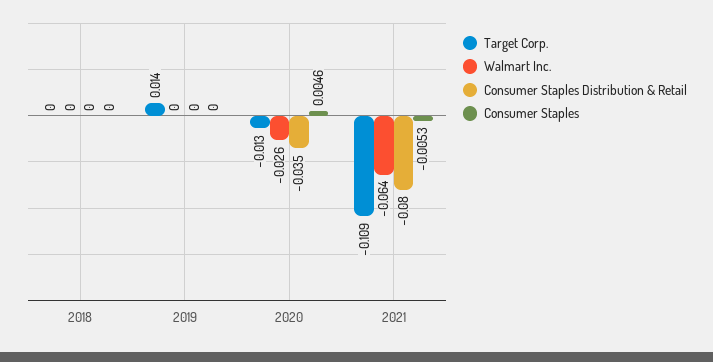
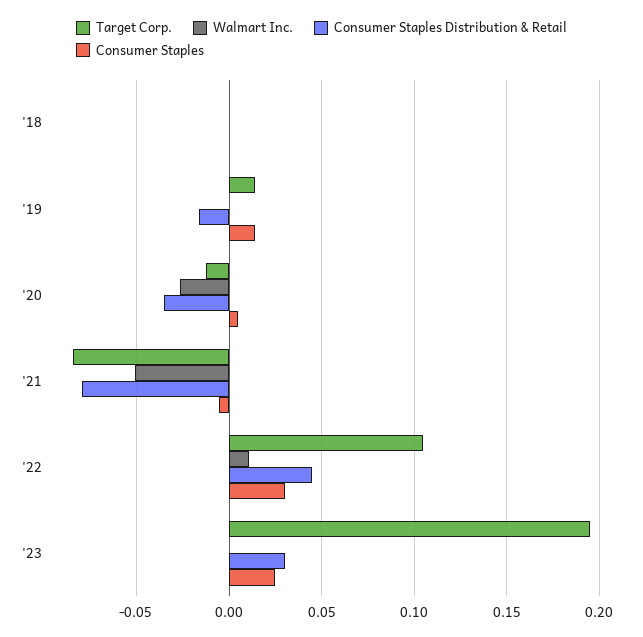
Consumer Staples Distribution & Retail, 2019: 0 -> -0.015
Consumer Staples, 2019: 0 -> 0.015
Target Corp., 2021: -0.109 -> -0.085
Walmart Inc., 2021: -0.064 -> -0.05
Target Corp., '22: none -> 0.105
Walmart Inc., '22: none -> 0.01
Consumer Staples Distribution & Retail, '22: none -> 0.045
Consumer Staples, '22: none -> 0.03
Target Corp., '23: none -> 0.195
Walmart Inc., '23: none -> 0
Consumer Staples Distribution & Retail, '23: none -> 0.03
Consumer Staples, '23: none -> 0.025

